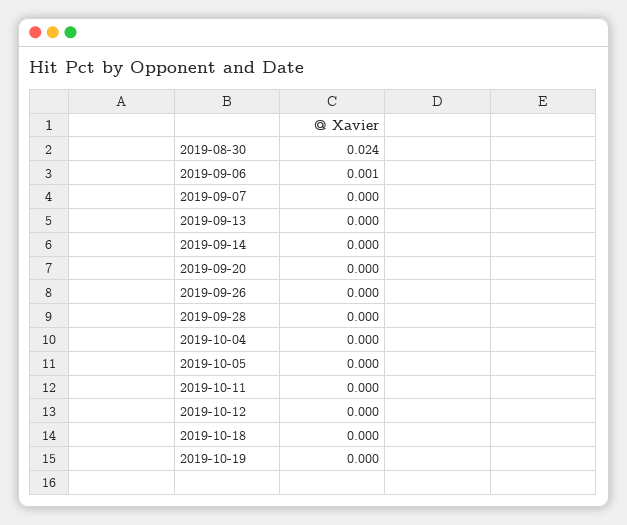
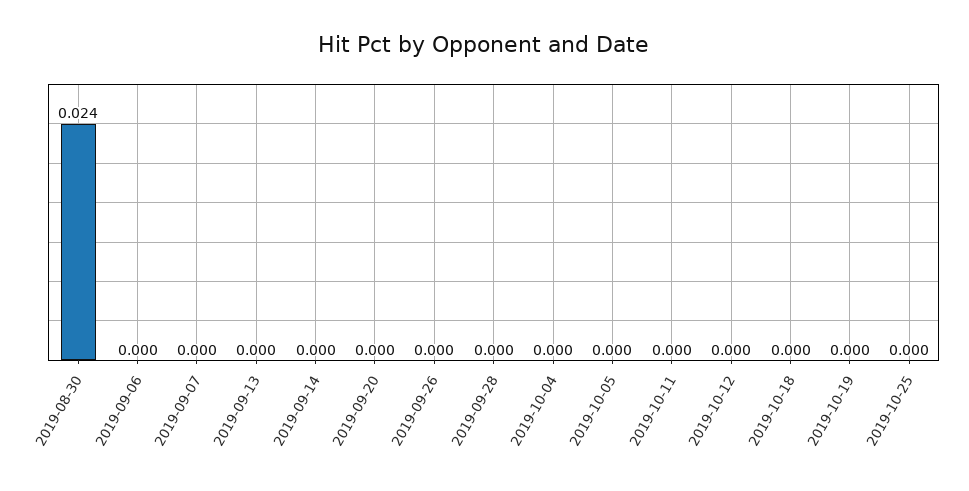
2019-09-06: 0.001 -> 0
2019-10-25: none -> 0

